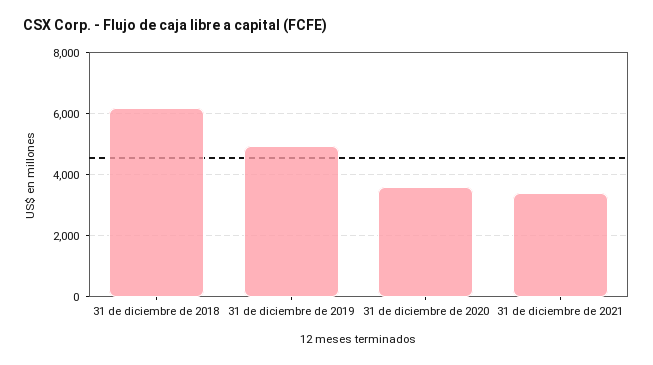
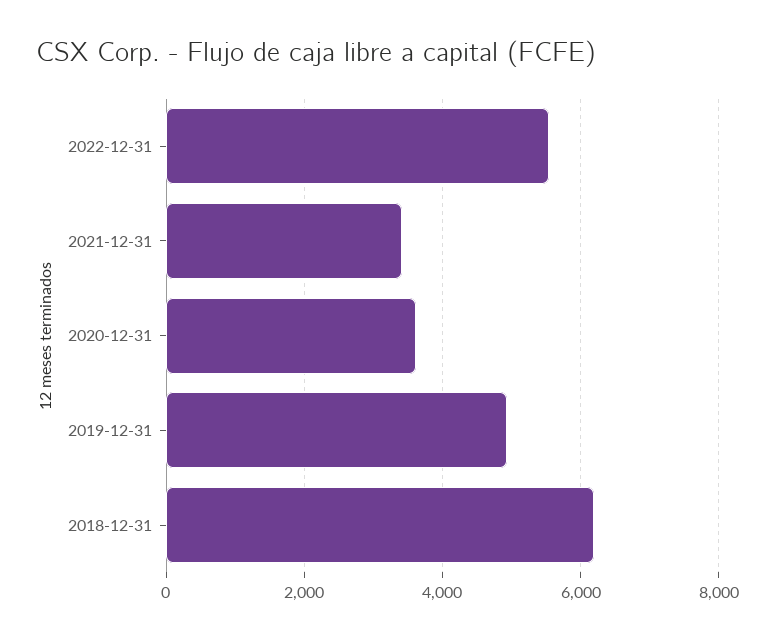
2022-12-31: none -> 5600

